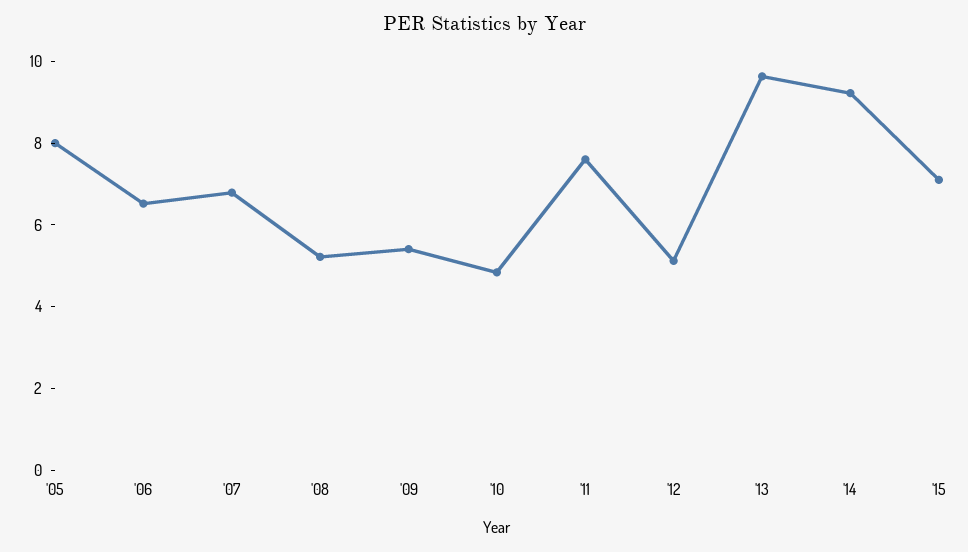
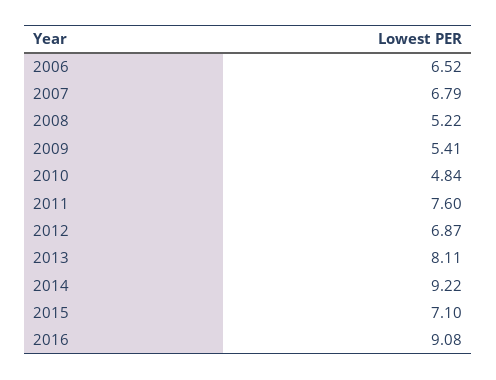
'05: 8 -> none
'12: 5 -> 6.87
'13: 9.5 -> 8.11
2016: none -> 9.08

